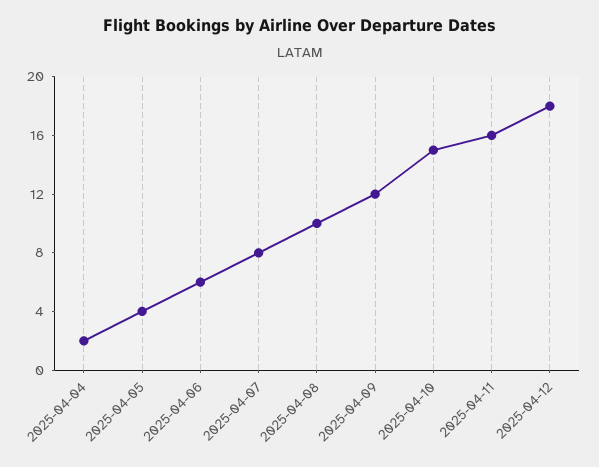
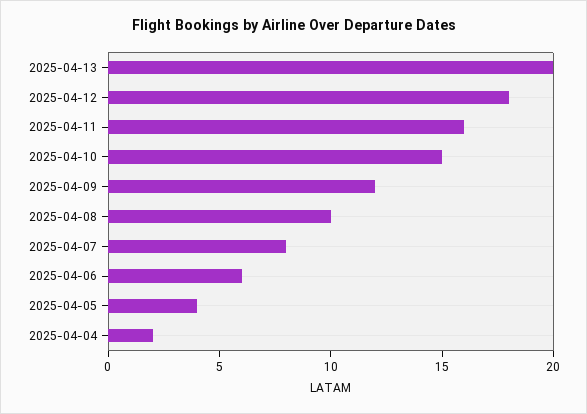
2025-04-13: none -> 20

